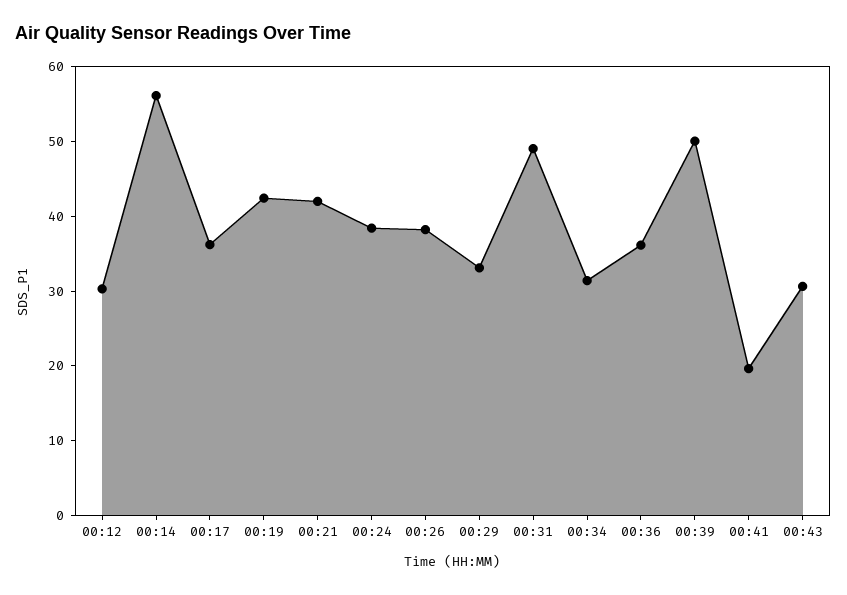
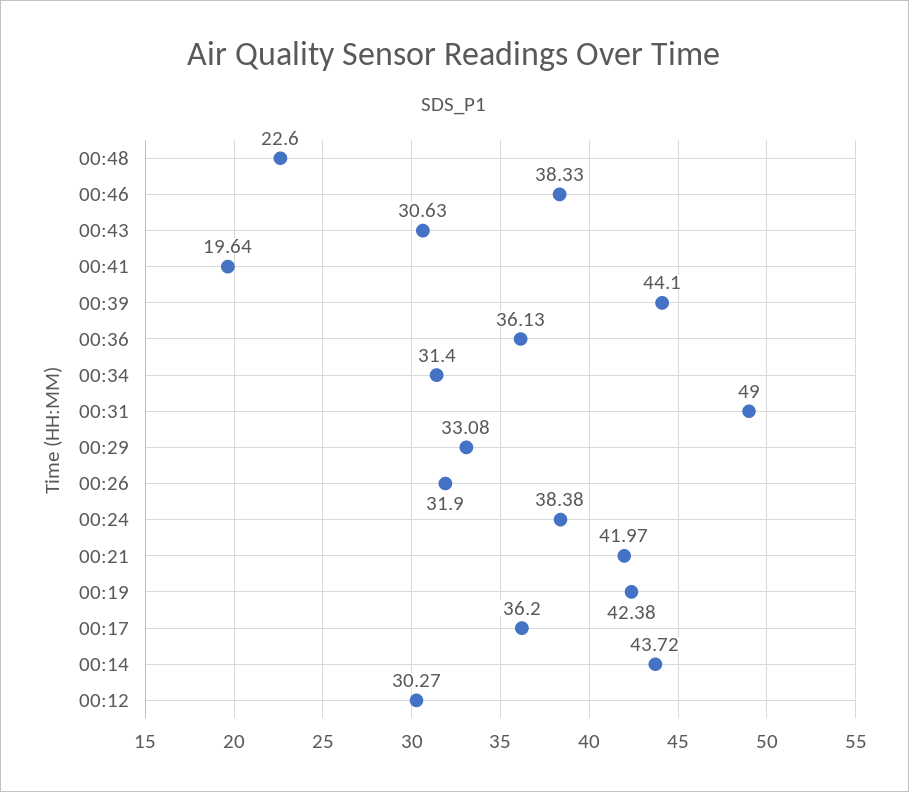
00:14: 56 -> 43.72
00:26: 38 -> 31.9
00:39: 50 -> 44.1
00:48: none -> 22.6
00:46: none -> 38.33

